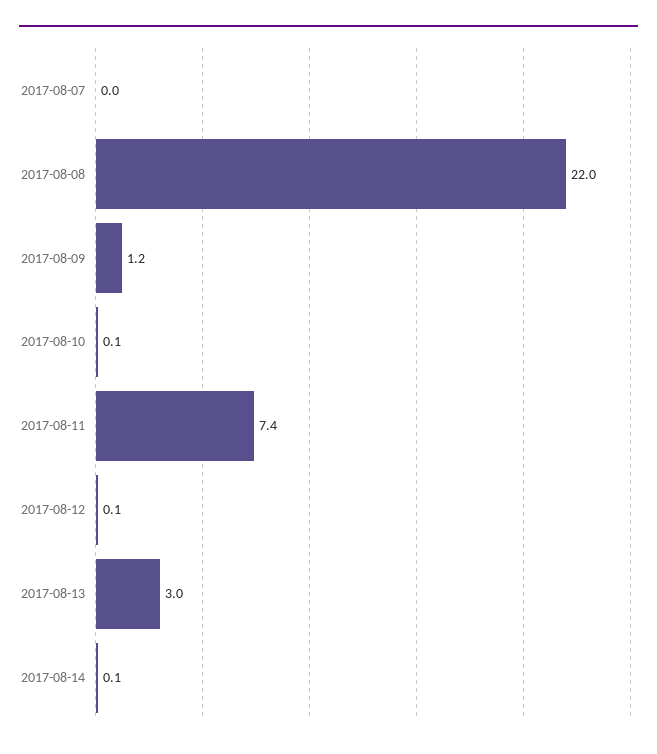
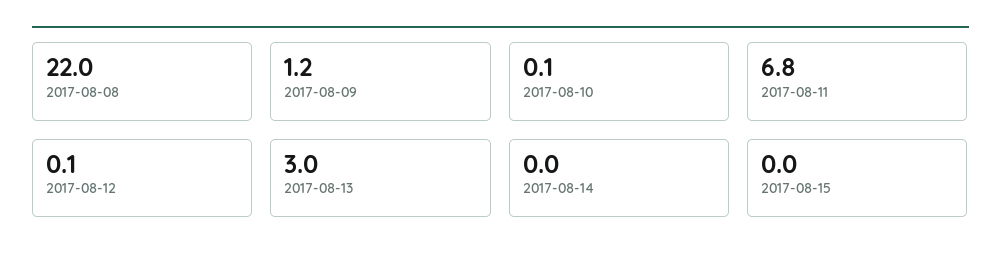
2017-08-07: 0 -> none
2017-08-11: 7.4 -> 6.8
2017-08-14: 0.1 -> 0
2017-08-15: none -> 0

